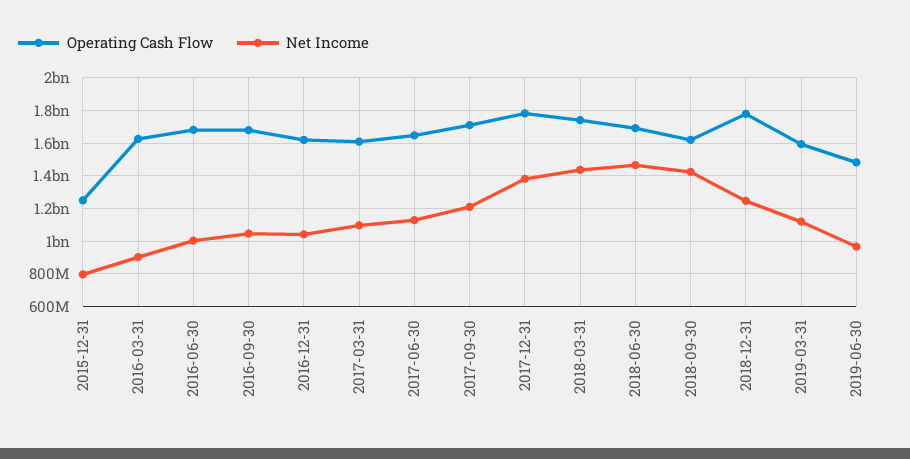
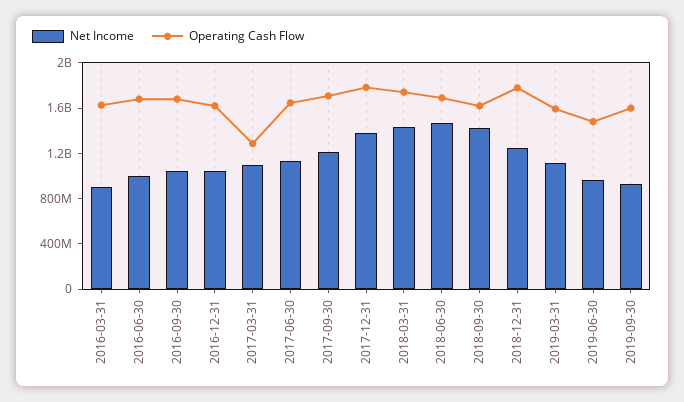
Operating Cash Flow, 2015-12-31: 1250000000 -> none
Net Income, 2015-12-31: 800000000 -> none
Operating Cash Flow, 2017-03-31: 1600000000 -> 1300000000
Net Income, 2019-09-30: none -> 900000000
Operating Cash Flow, 2019-09-30: none -> 1600000000

